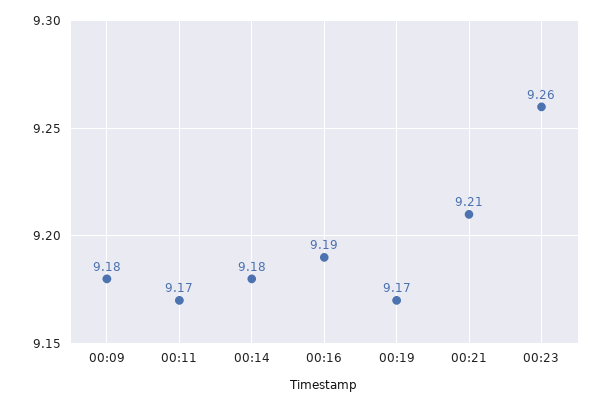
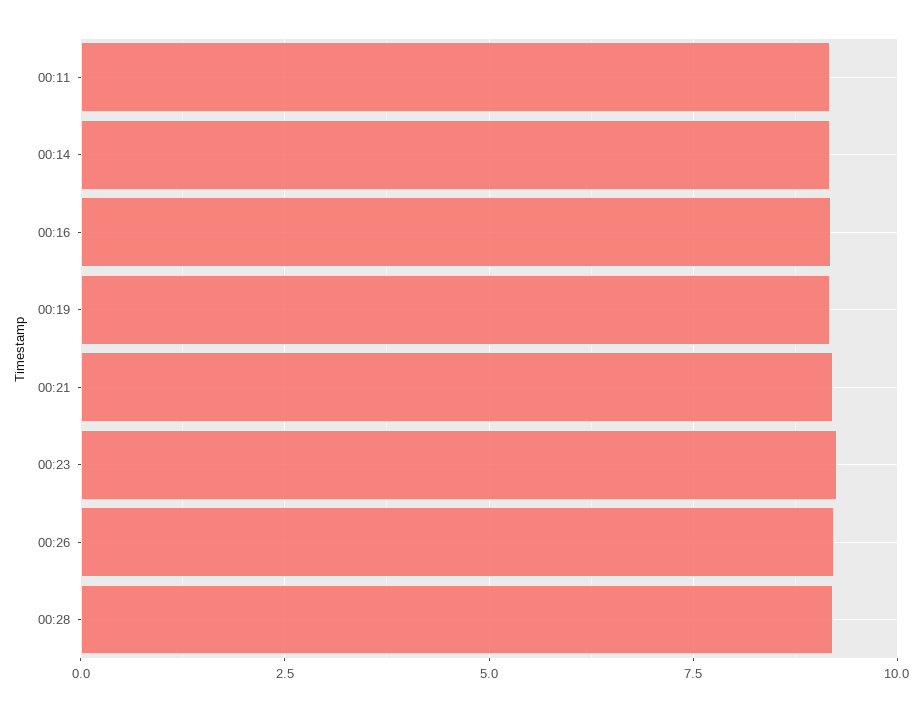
00:09: 9.18 -> none
00:26: none -> 9.25
00:28: none -> 9.25

